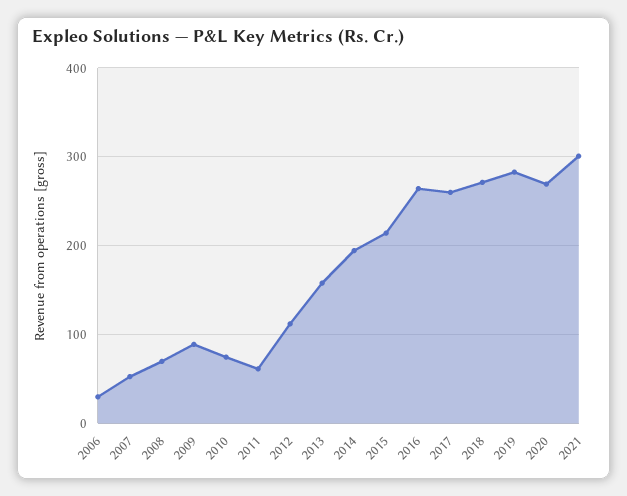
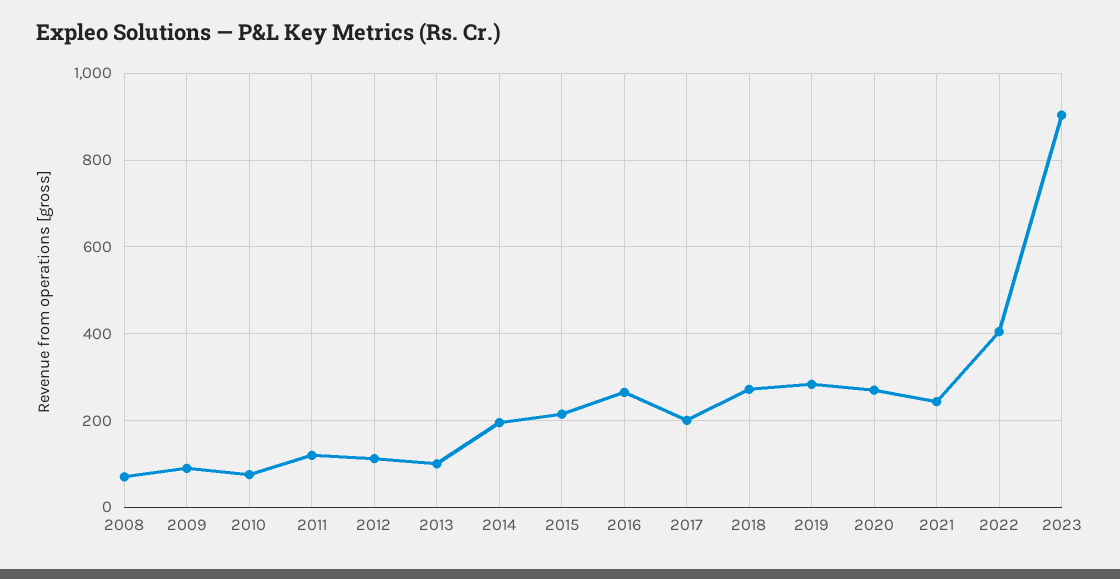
2006: 30 -> none
2007: 50 -> none
2011: 60 -> 120
2013: 160 -> 100
2017: 260 -> 200
2021: 300 -> 240
2022: none -> 400
2023: none -> 900

